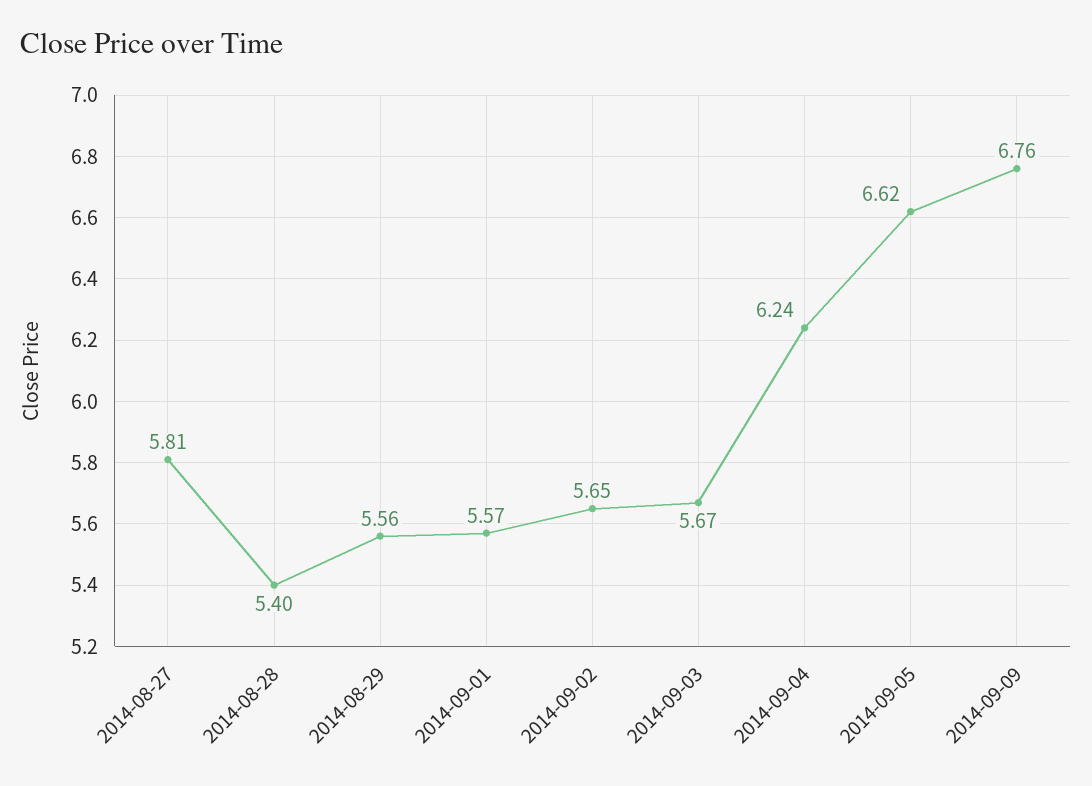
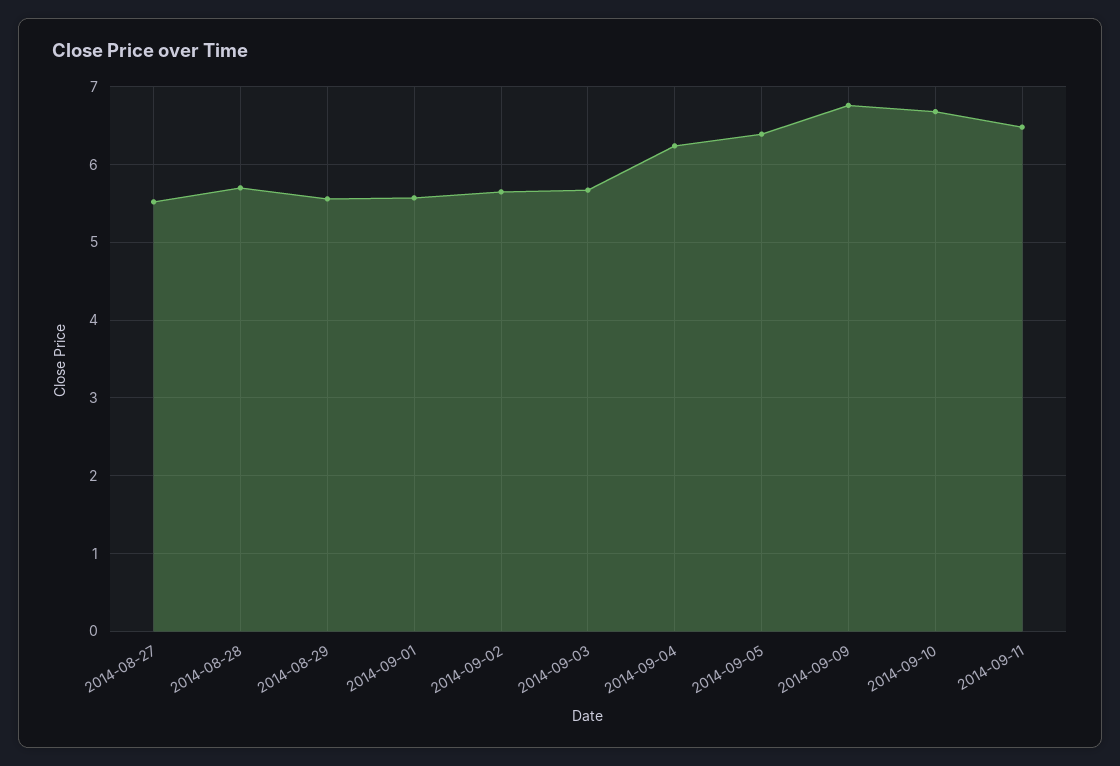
2014-08-27: 5.81 -> 5.5
2014-08-28: 5.4 -> 5.7
2014-09-05: 6.62 -> 6.4
2014-09-10: none -> 6.7
2014-09-11: none -> 6.5

